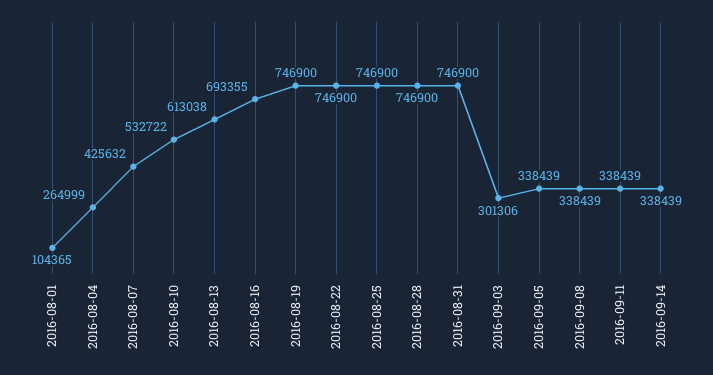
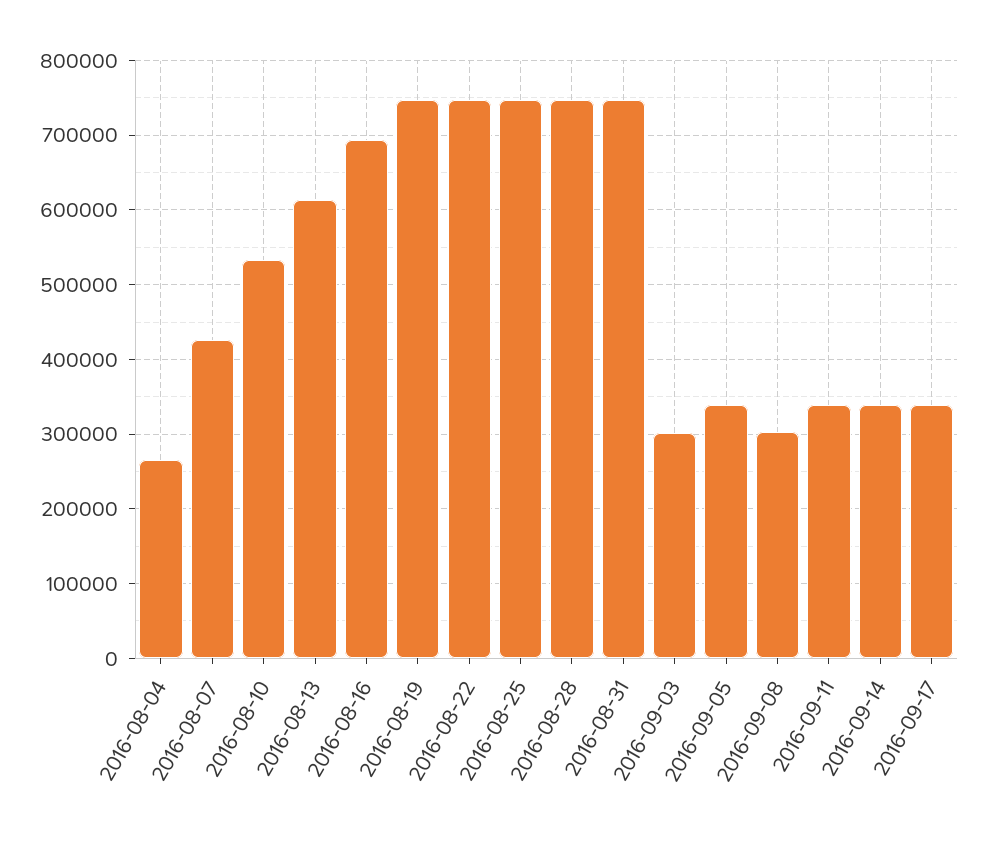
2016-08-01: 104365 -> none
2016-09-08: 338439 -> 300000
2016-09-17: none -> 340000

